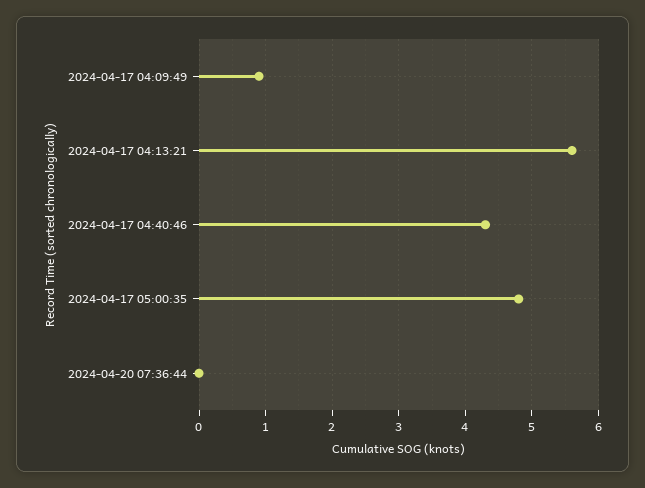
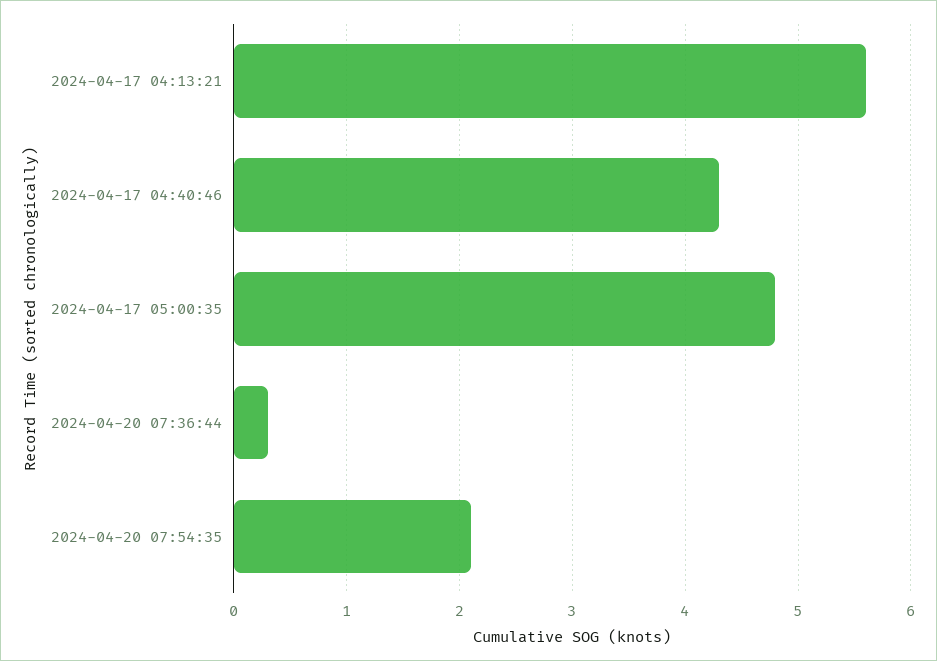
2024-04-17 04:09:49: 0.9 -> none
2024-04-20 07:36:44: 0 -> 0.3
2024-04-20 07:54:35: none -> 2.1

